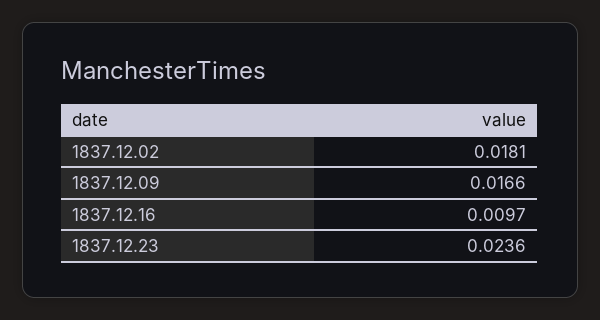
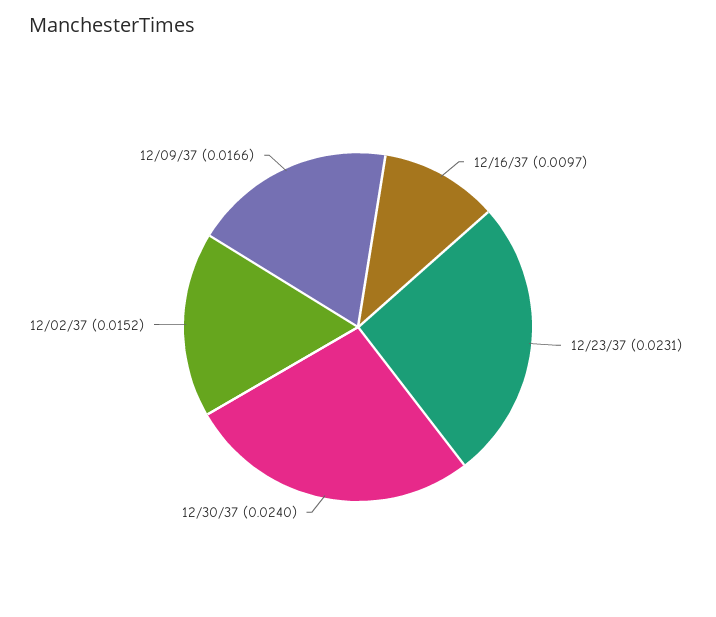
1837.12.02: 0.0181 -> 0.0152
1837.12.23: 0.0236 -> 0.0231
12/30/37: none -> 0.024

